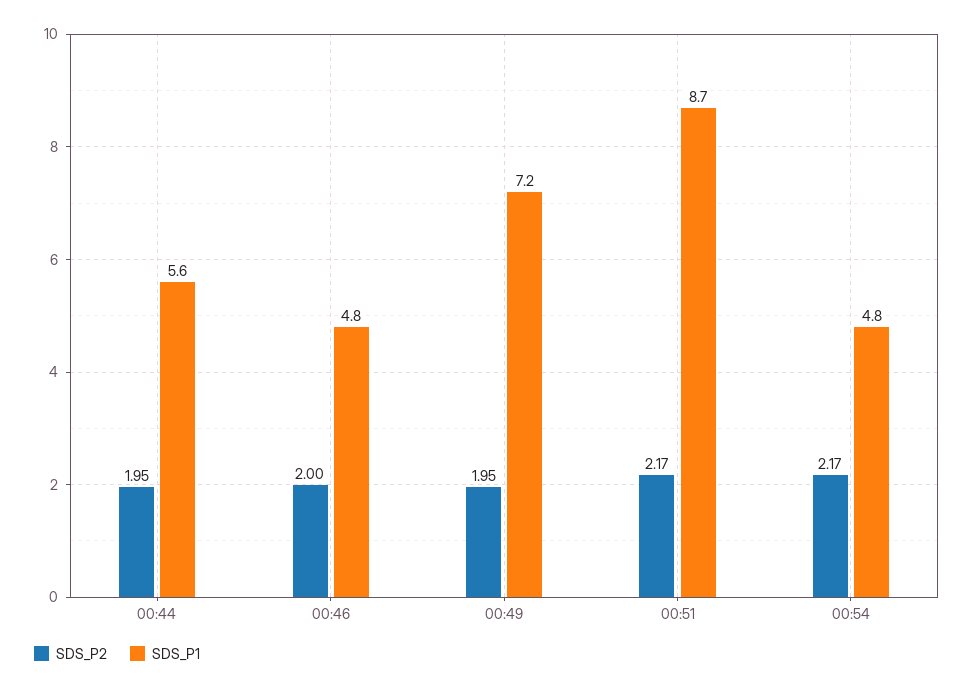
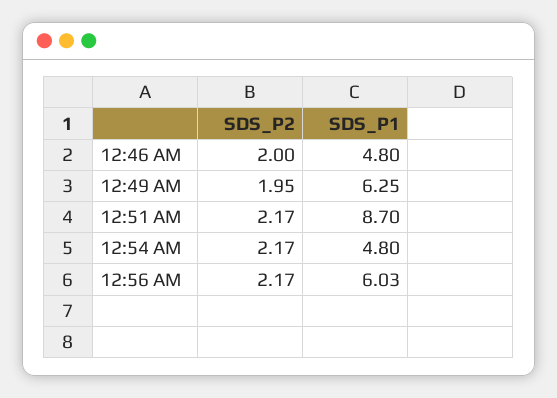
SDS_P2, 00:44: 1.95 -> none
SDS_P1, 00:44: 5.6 -> none
SDS_P1, 00:49: 7.2 -> 6.25
SDS_P2, 12:56 AM: none -> 2.17
SDS_P1, 12:56 AM: none -> 6.03

